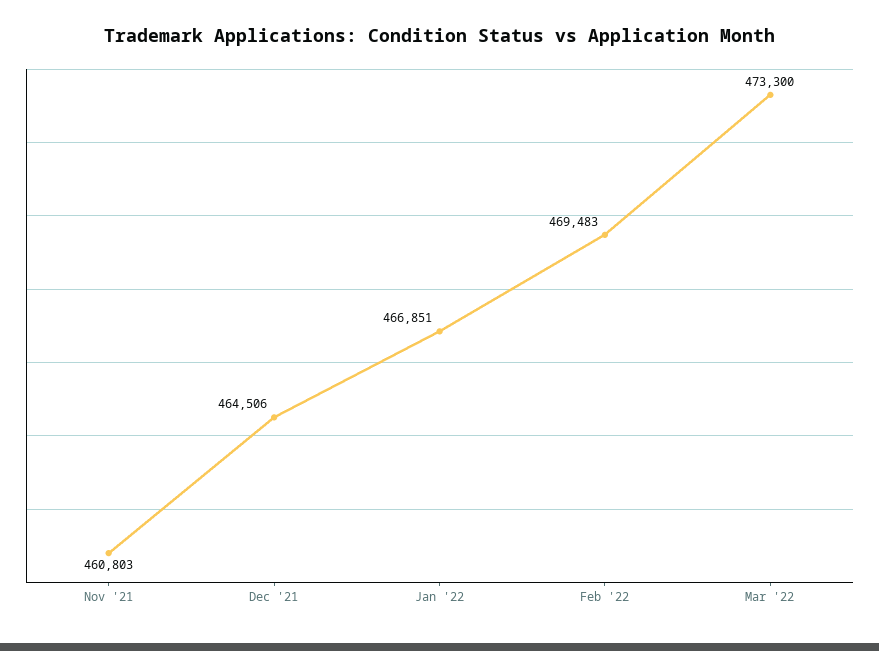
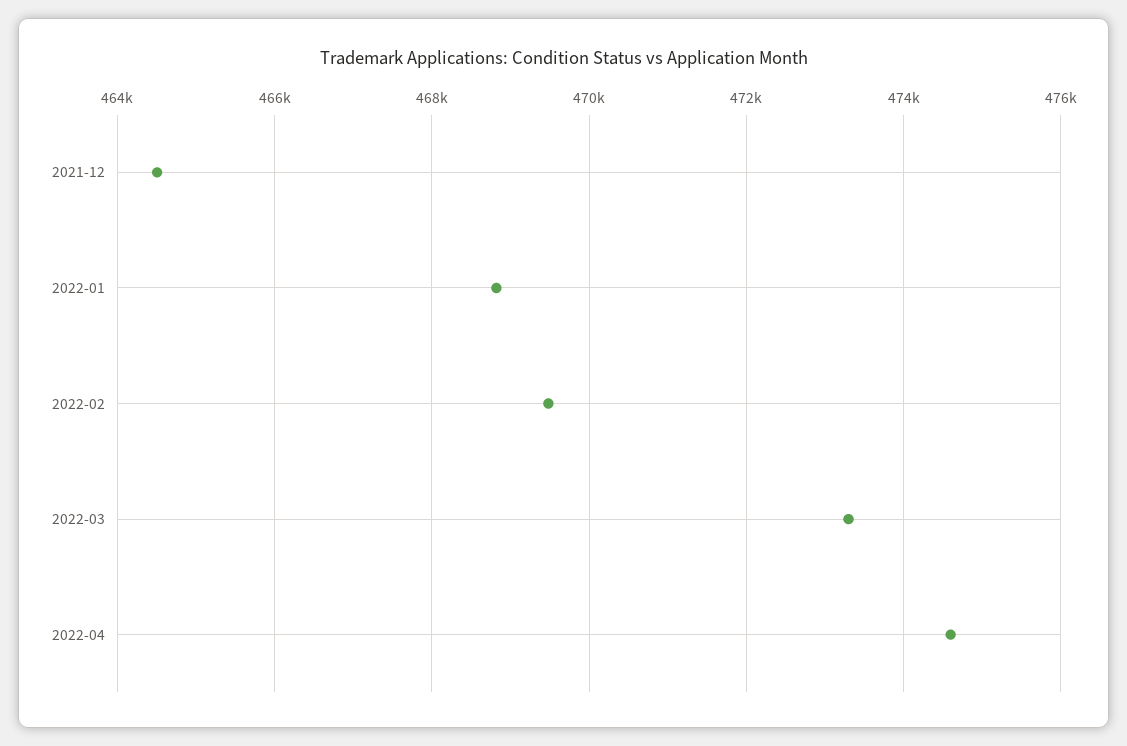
Nov '21: 460803 -> none
Jan '22: 466851 -> 468800
2022-04: none -> 474600

